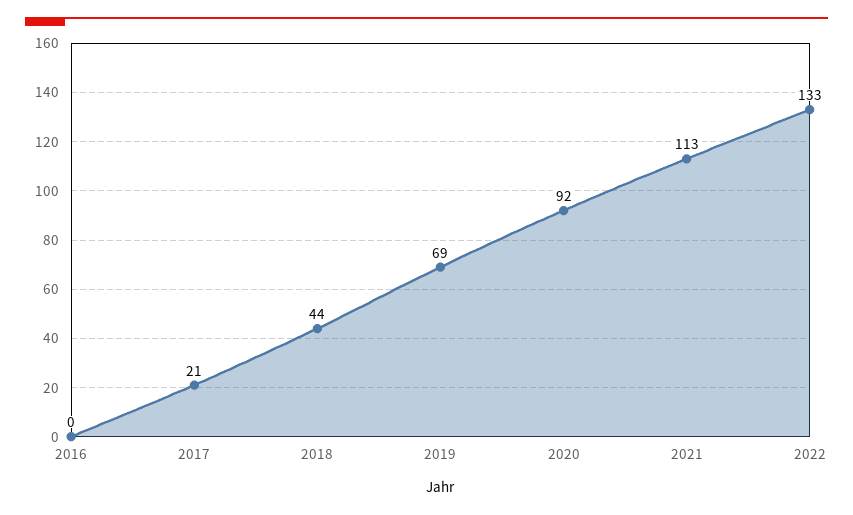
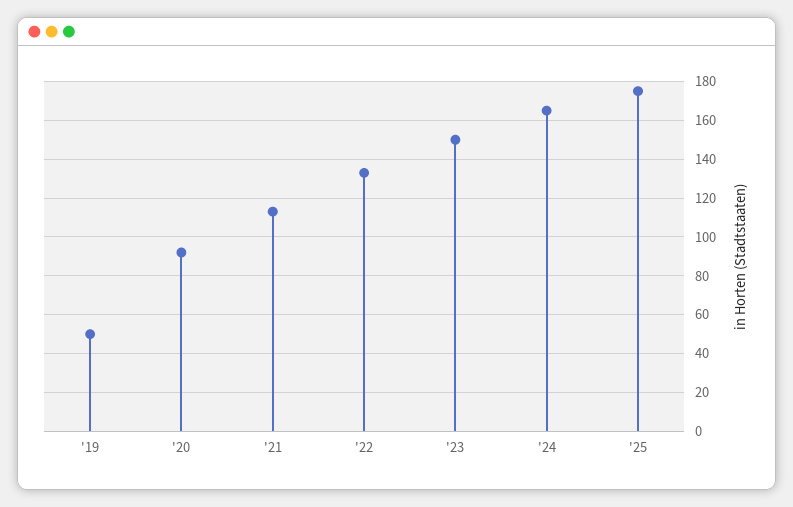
2016: 0 -> none
2017: 21 -> none
2018: 44 -> none
2019: 69 -> 50
'23: none -> 150
'24: none -> 165
'25: none -> 175

